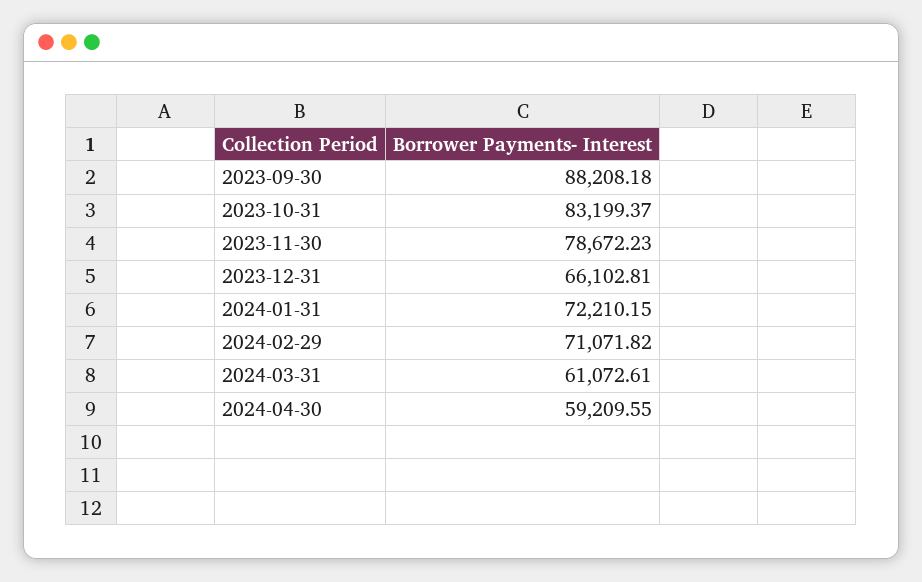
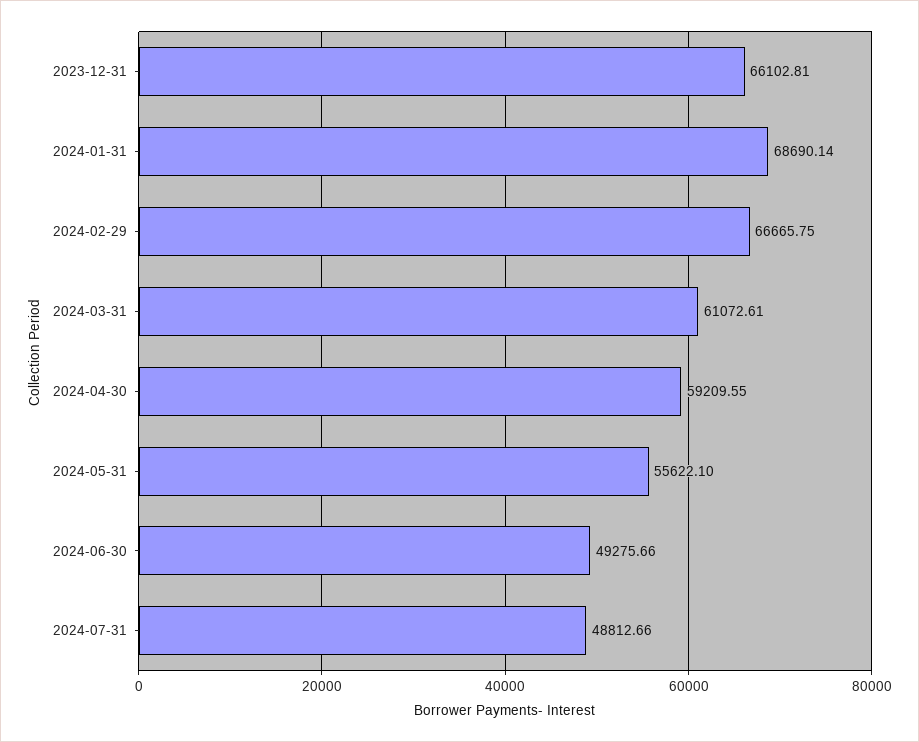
2023-09-30: 88208.18 -> none
2023-10-31: 83199.37 -> none
2023-11-30: 78672.23 -> none
2024-01-31: 72210.15 -> 68690.14
2024-02-29: 71071.82 -> 66665.75
2024-05-31: none -> 55622.1
2024-06-30: none -> 49275.66
2024-07-31: none -> 48812.66

